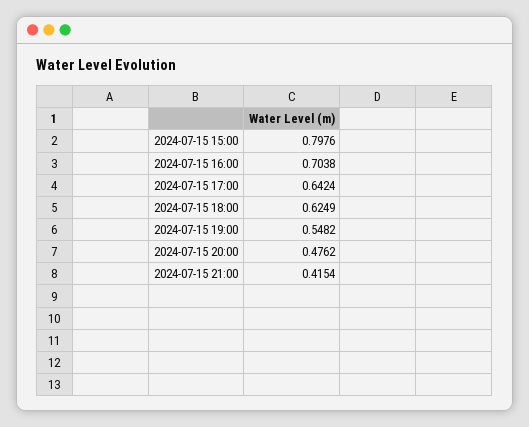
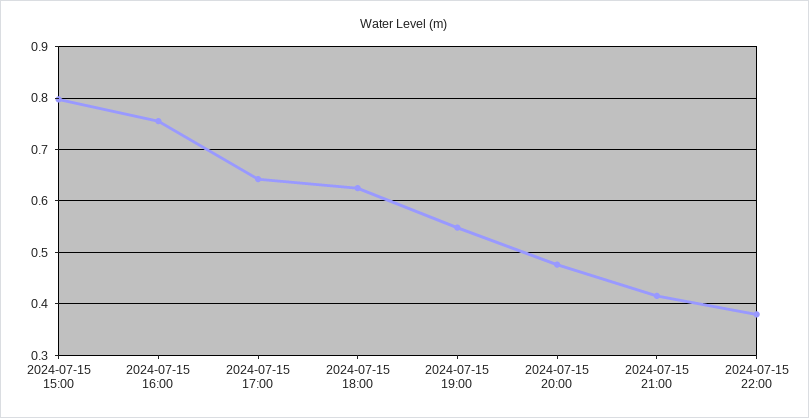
2024-07-15 16:00: 0.7038 -> 0.76
2024-07-15 22:00: none -> 0.38

